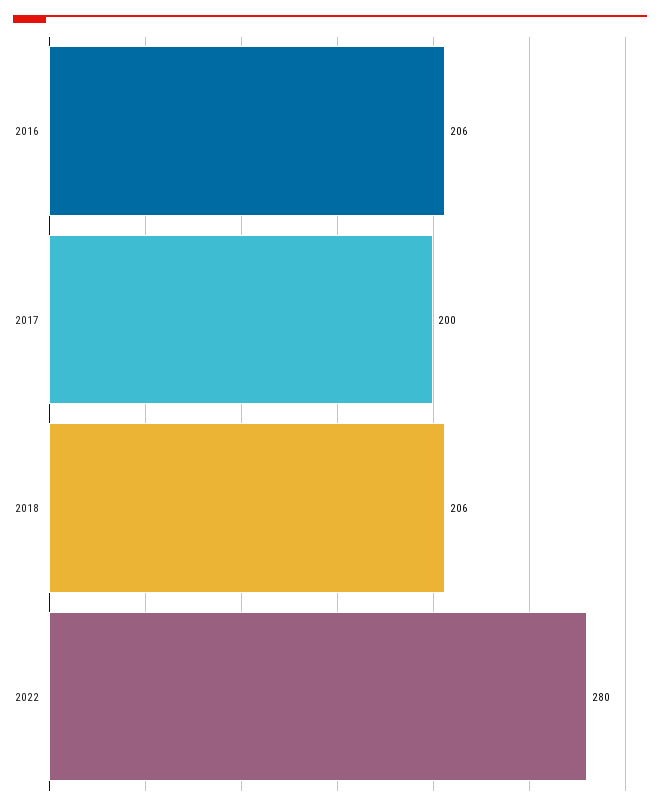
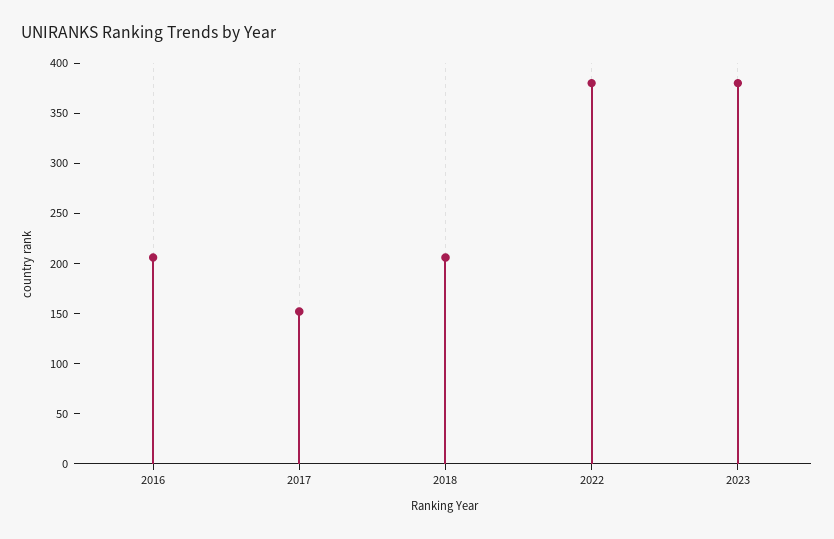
2017: 200 -> 150
2022: 280 -> 380
2023: none -> 380

